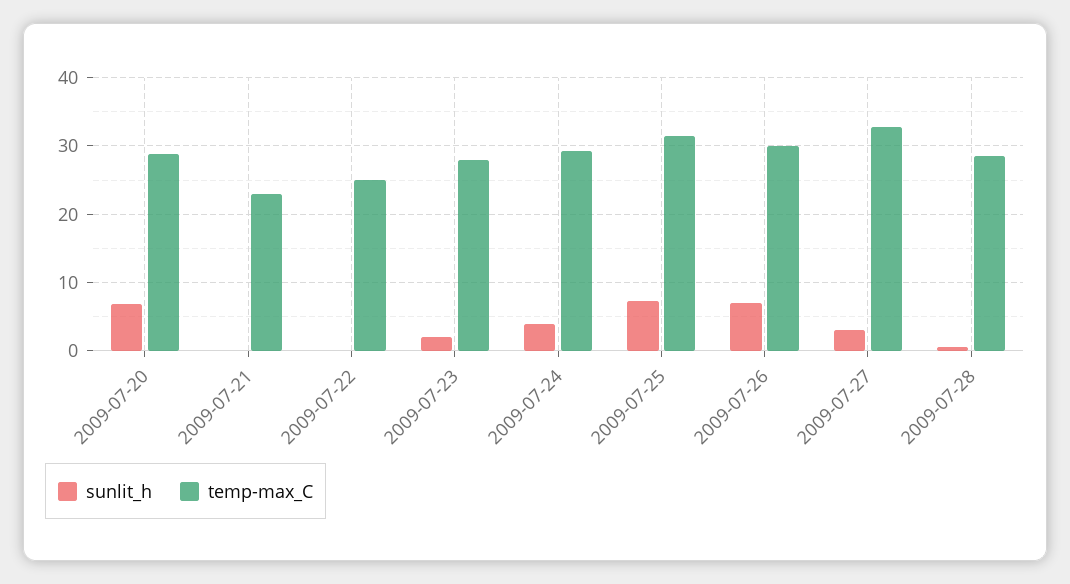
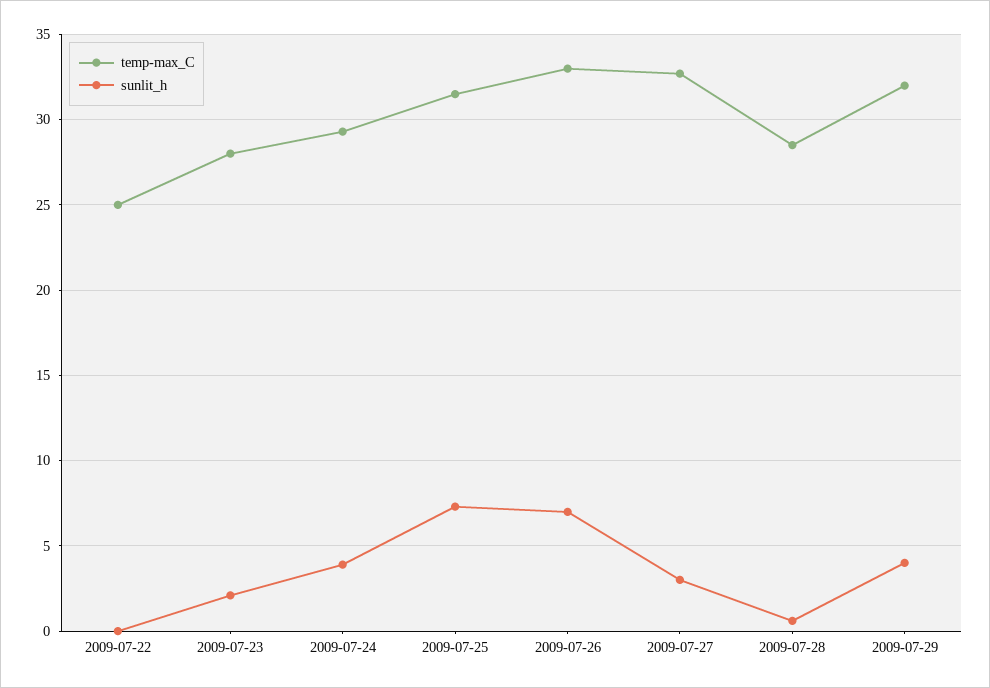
sunlit_h, 2009-07-20: 7 -> none
temp-max_C, 2009-07-20: 29 -> none
sunlit_h, 2009-07-21: 0 -> none
temp-max_C, 2009-07-21: 23 -> none
temp-max_C, 2009-07-26: 30 -> 33
temp-max_C, 2009-07-29: none -> 32
sunlit_h, 2009-07-29: none -> 4

